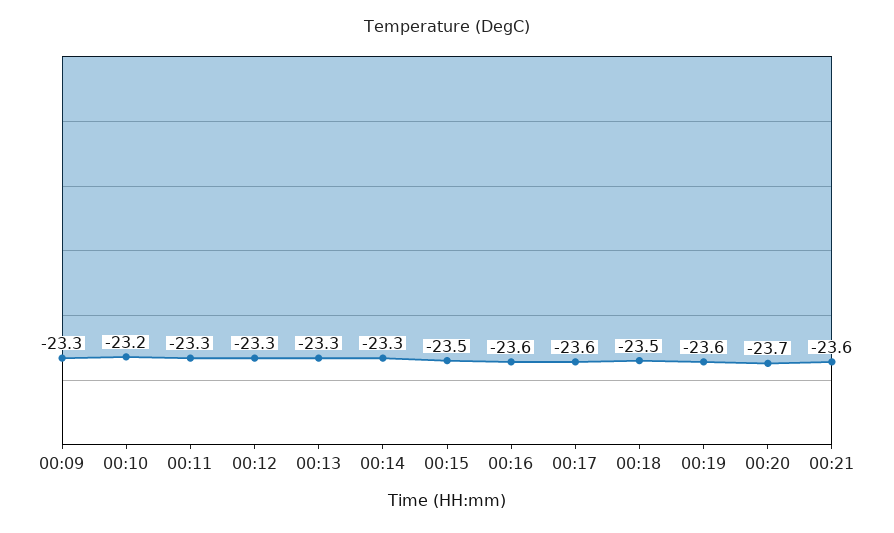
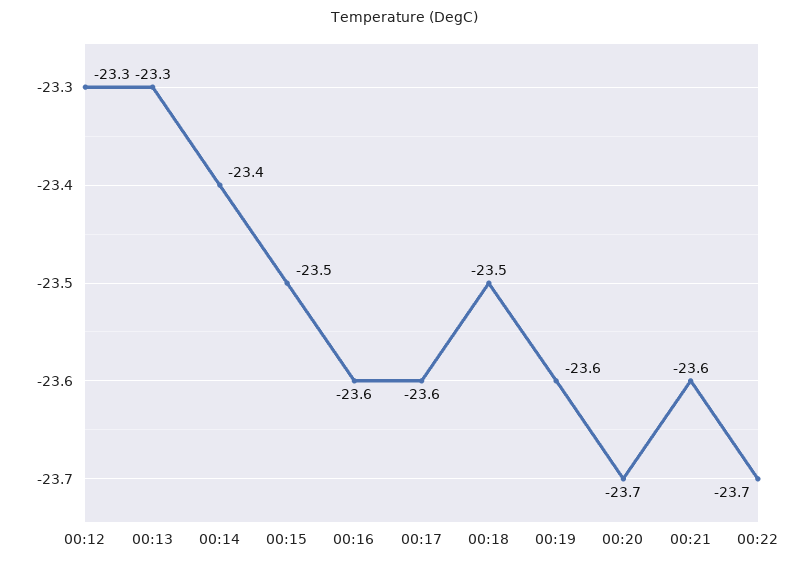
00:09: -23.3 -> none
00:10: -23.2 -> none
00:11: -23.3 -> none
00:14: -23.3 -> -23.4
00:22: none -> -23.7

